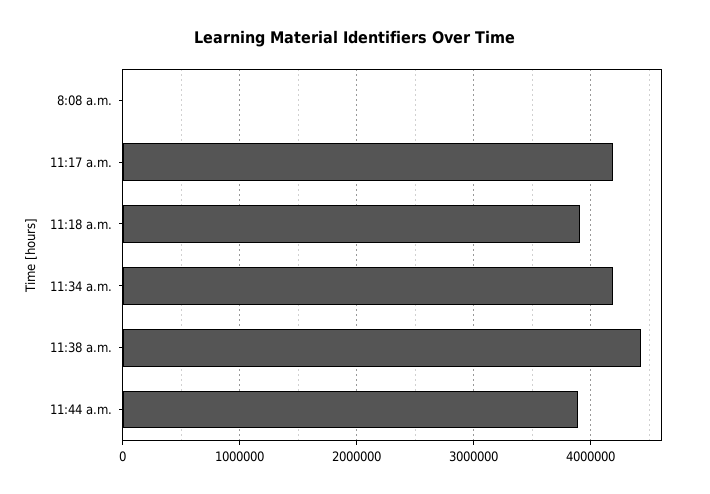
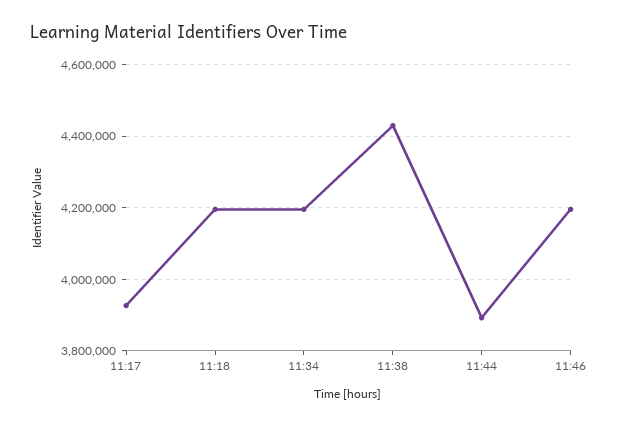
8:08 a.m.: 0 -> none
11:17 a.m.: 4200000 -> 3920000
11:18 a.m.: 3900000 -> 4200000
11:46: none -> 4200000

